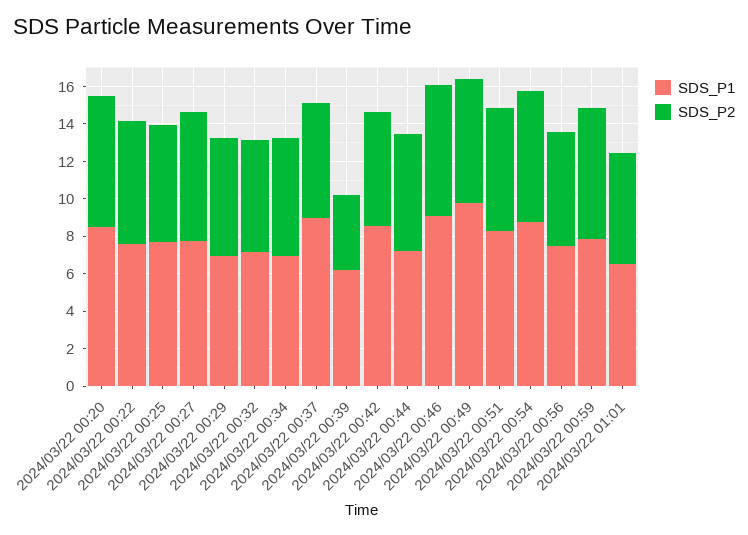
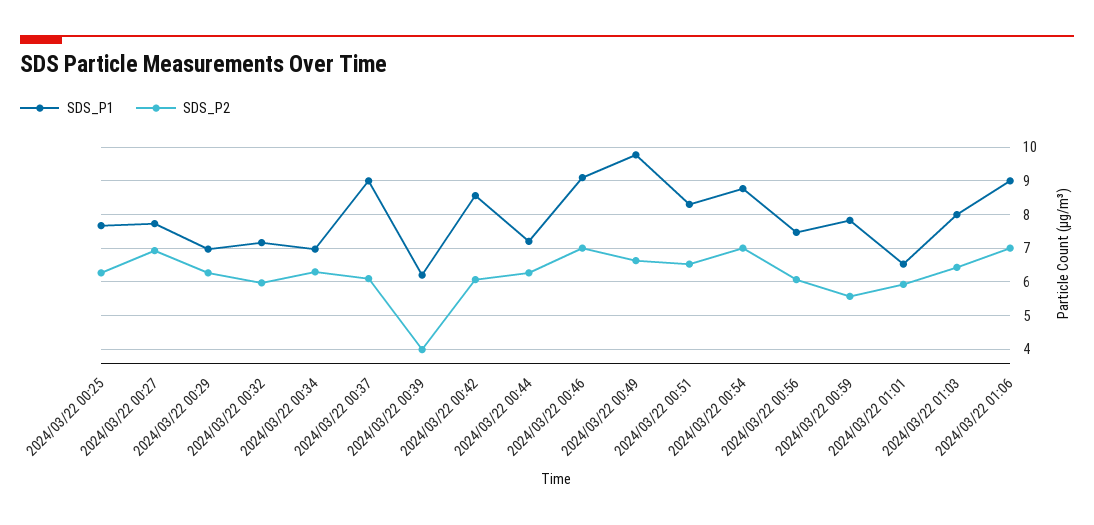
SDS_P1, 2024/03/22 00:20: 8.5 -> none
SDS_P2, 2024/03/22 00:20: 7 -> none
SDS_P1, 2024/03/22 00:22: 7.5 -> none
SDS_P2, 2024/03/22 00:22: 6.5 -> none
SDS_P2, 2024/03/22 00:59: 7 -> 5.6
SDS_P1, 2024/03/22 01:03: none -> 8
SDS_P2, 2024/03/22 01:03: none -> 6.4
SDS_P1, 2024/03/22 01:06: none -> 9
SDS_P2, 2024/03/22 01:06: none -> 7

